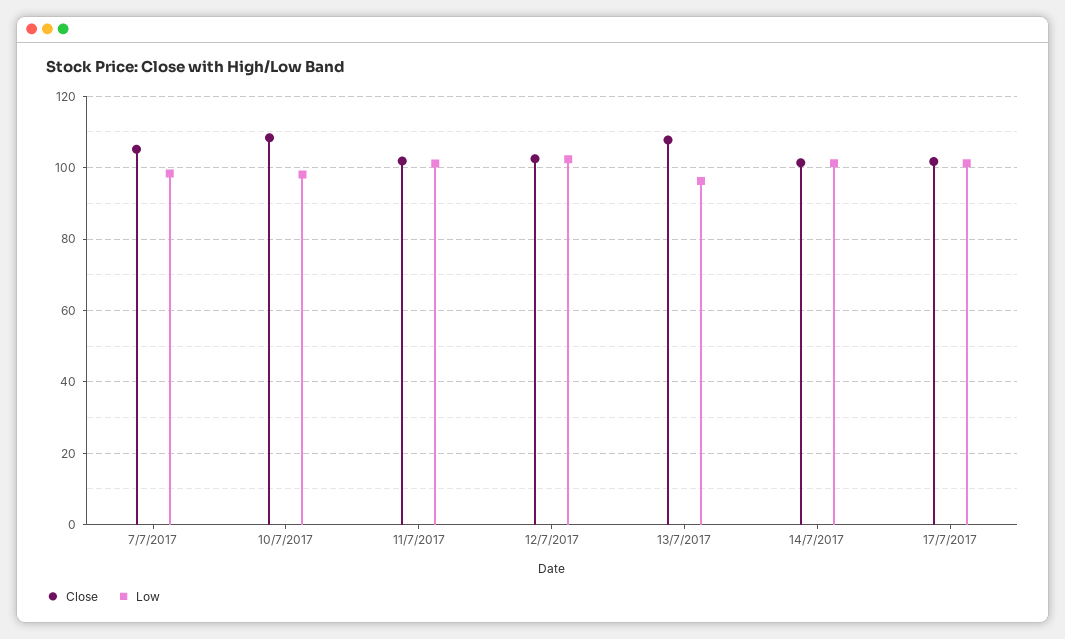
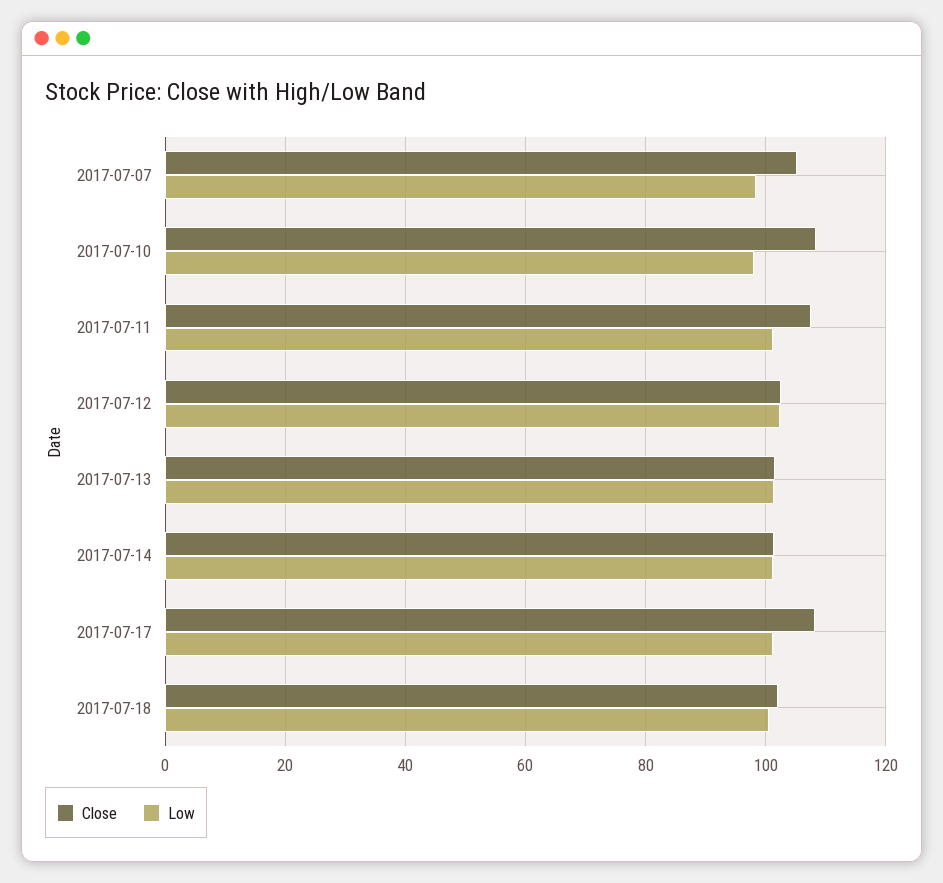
Close, 11/7/2017: 102 -> 108
Close, 13/7/2017: 108 -> 102
Low, 13/7/2017: 96 -> 102
Close, 17/7/2017: 102 -> 108
Close, 2017-07-18: none -> 102
Low, 2017-07-18: none -> 100

